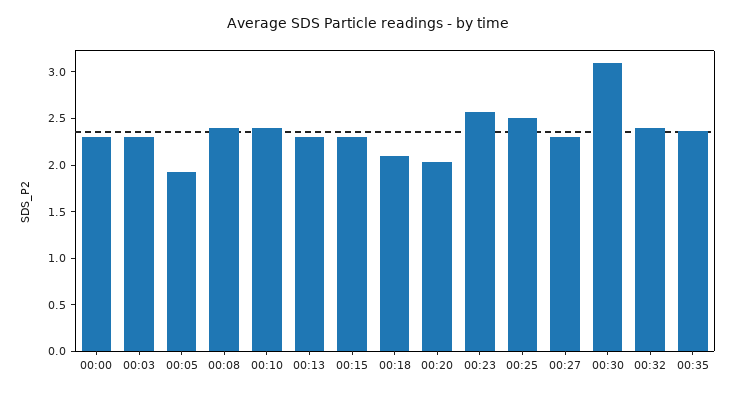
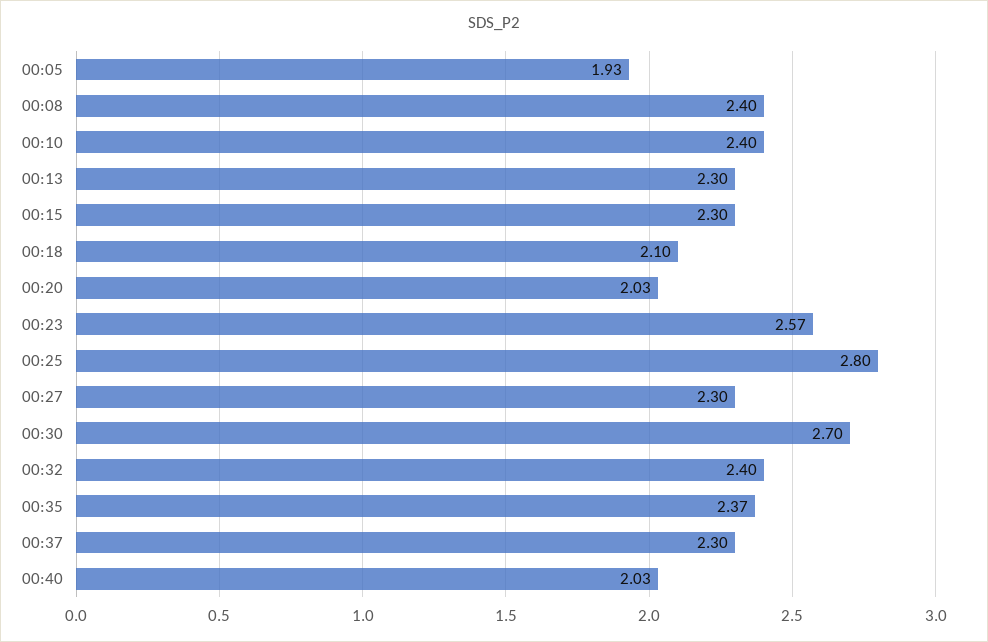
00:00: 2.3 -> none
00:03: 2.3 -> none
00:25: 2.5 -> 2.8
00:30: 3.1 -> 2.7
00:37: none -> 2.3
00:40: none -> 2.03

